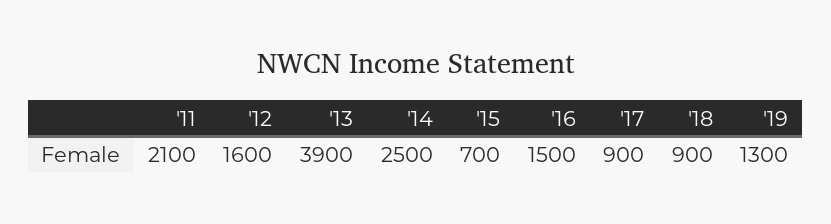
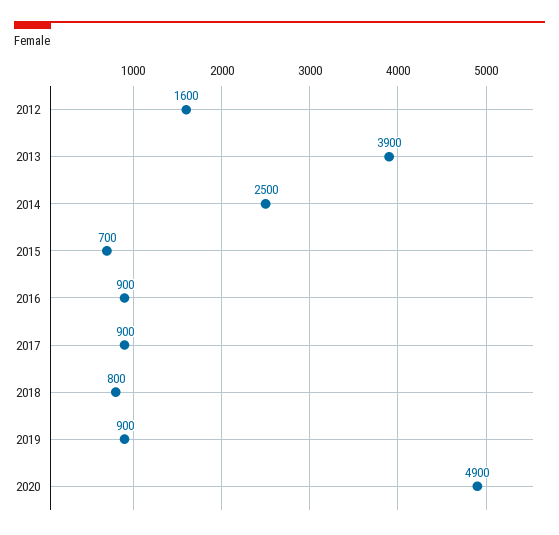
'11: 2100 -> none
'16: 1500 -> 900
'18: 900 -> 800
'19: 1300 -> 900
2020: none -> 4900

